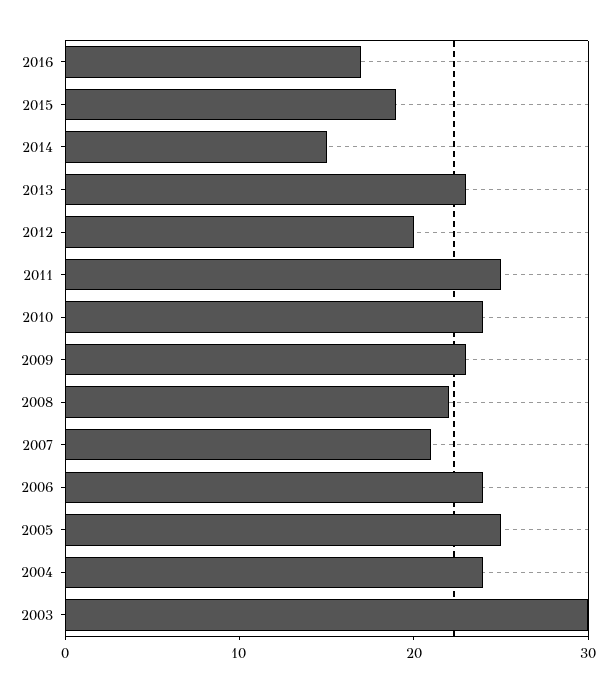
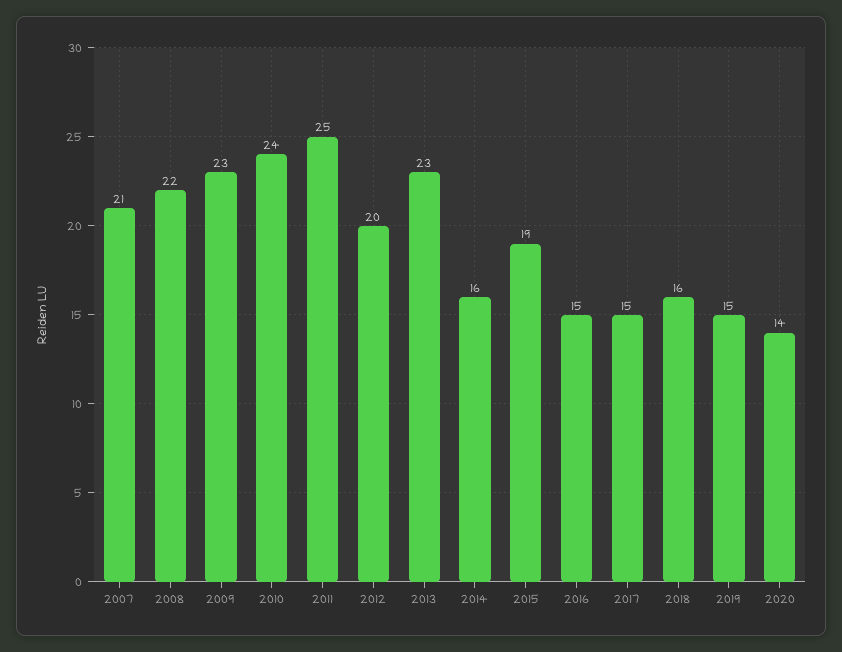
2016: 17 -> 15
2014: 15 -> 16
2006: 24 -> none
2005: 25 -> none
2004: 24 -> none
2003: 30 -> none
2017: none -> 15
2018: none -> 16
2019: none -> 15
2020: none -> 14

